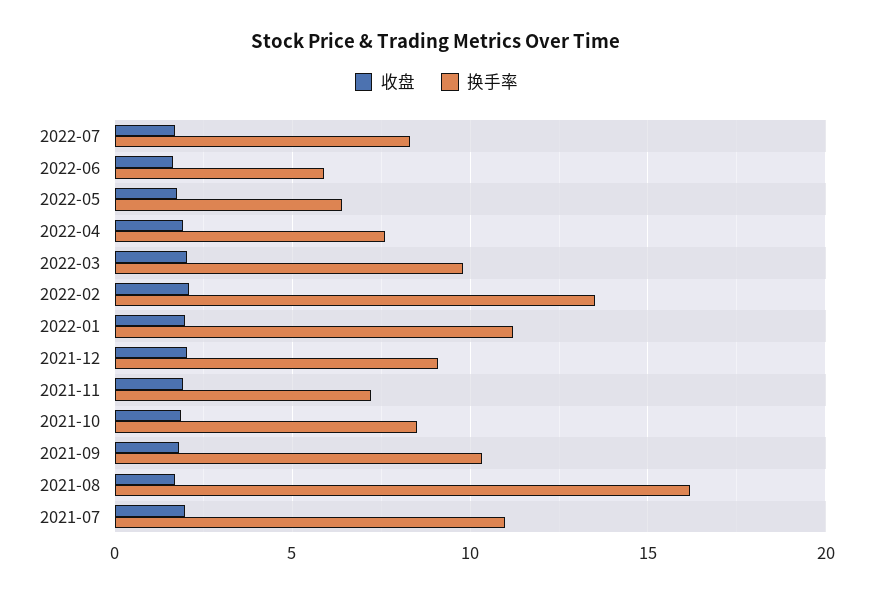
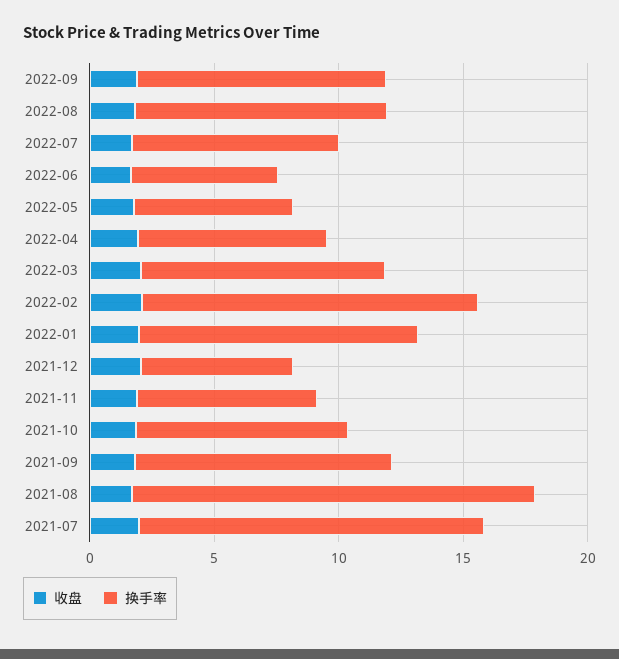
换手率, 2021-12: 9 -> 6
换手率, 2021-07: 11 -> 14
收盘, 2022-09: none -> 2
换手率, 2022-09: none -> 10
收盘, 2022-08: none -> 2
换手率, 2022-08: none -> 10

